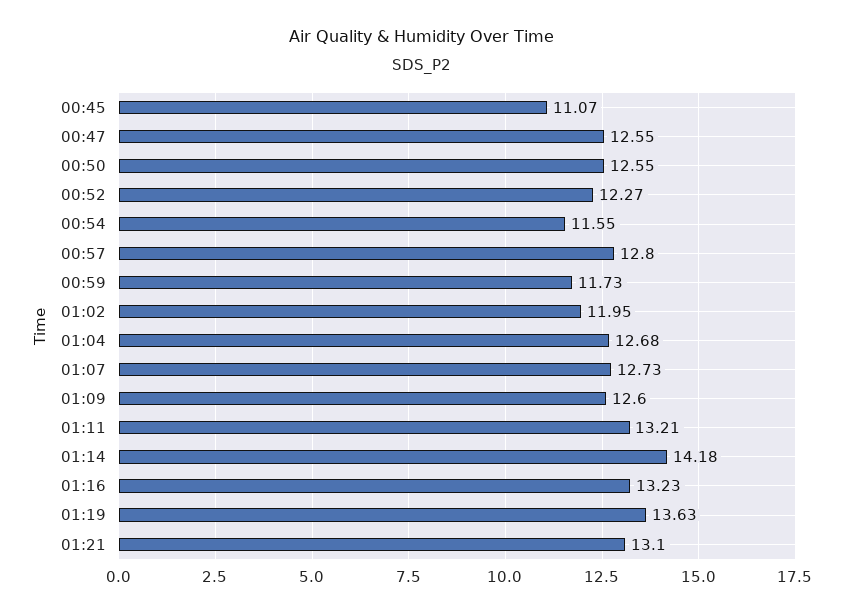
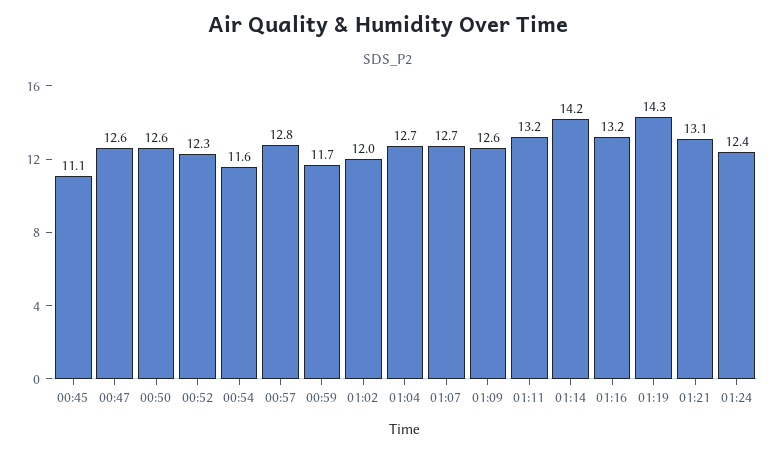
01:19: 13.63 -> 14.3
01:24: none -> 12.4

